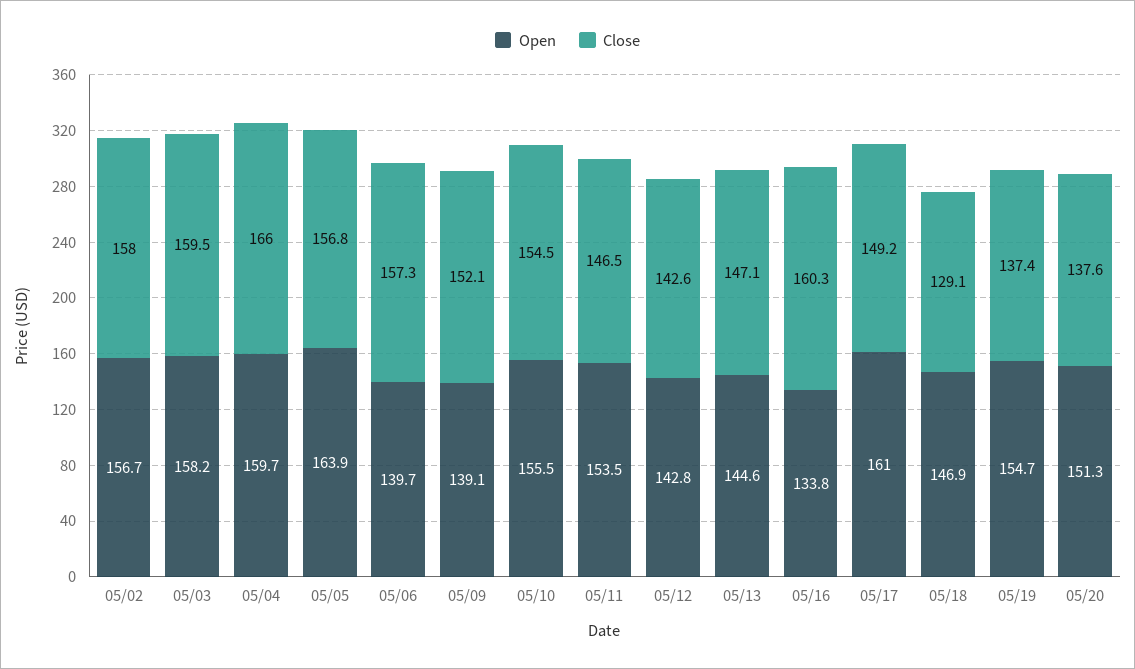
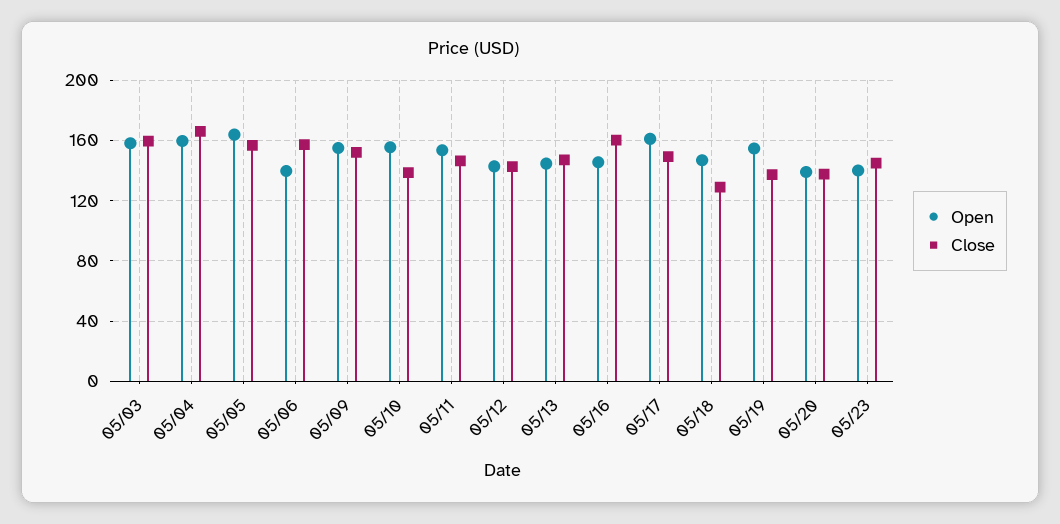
Open, 05/02: 156.7 -> none
Close, 05/02: 158 -> none
Open, 05/09: 139.1 -> 155
Close, 05/10: 154.5 -> 140
Open, 05/16: 133.8 -> 145
Open, 05/20: 151.3 -> 140
Open, 05/23: none -> 140
Close, 05/23: none -> 145

